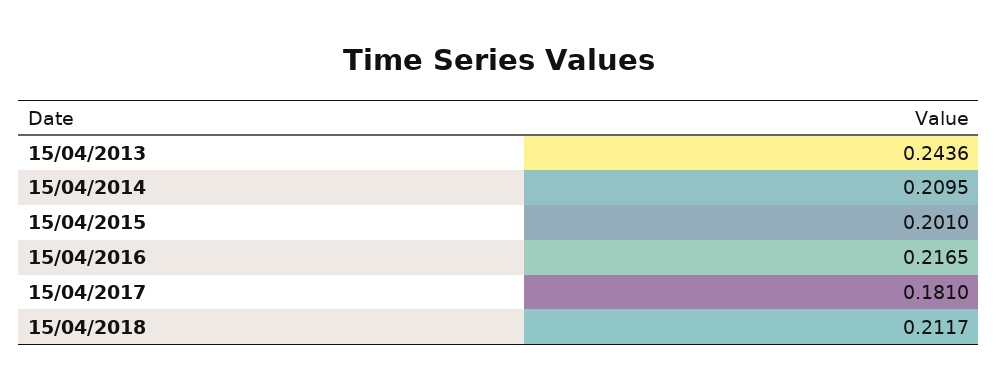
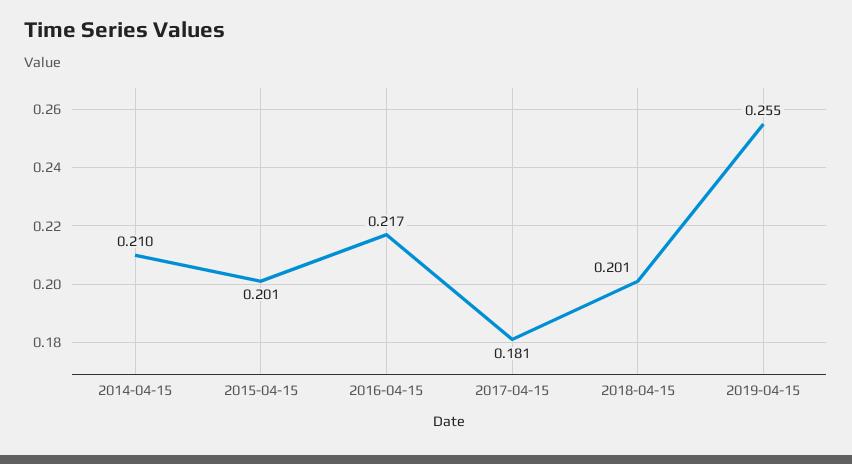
15/04/2013: 0.2436 -> none
15/04/2018: 0.2117 -> 0.201
2019-04-15: none -> 0.255

